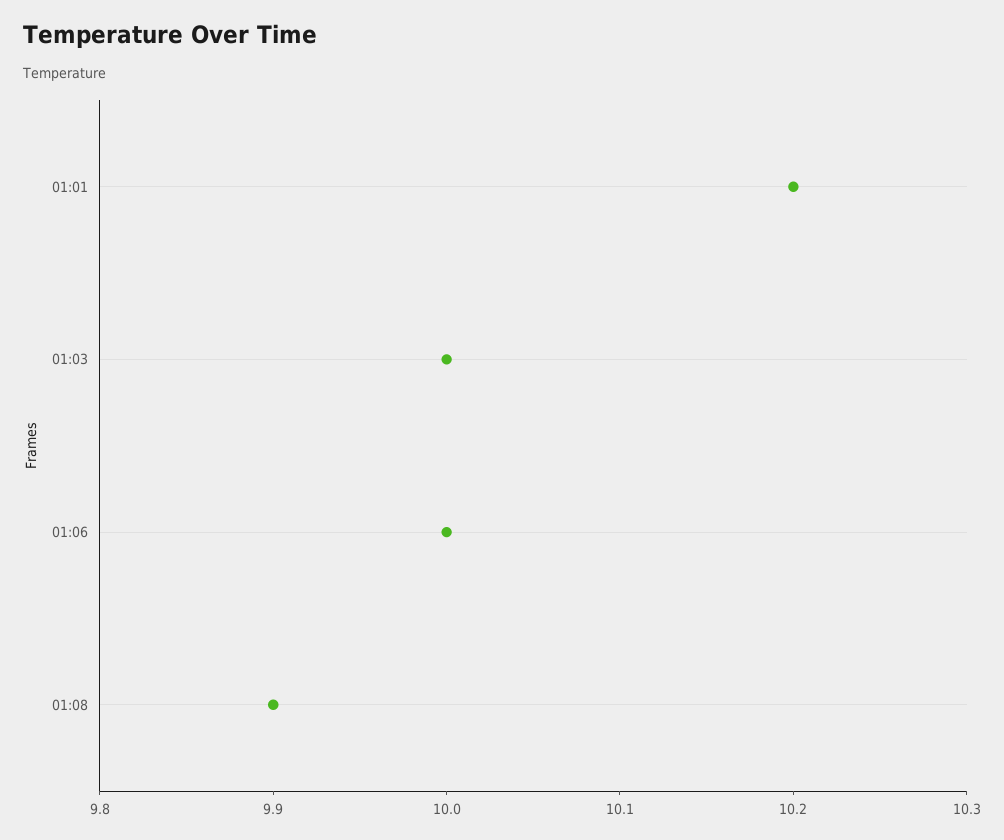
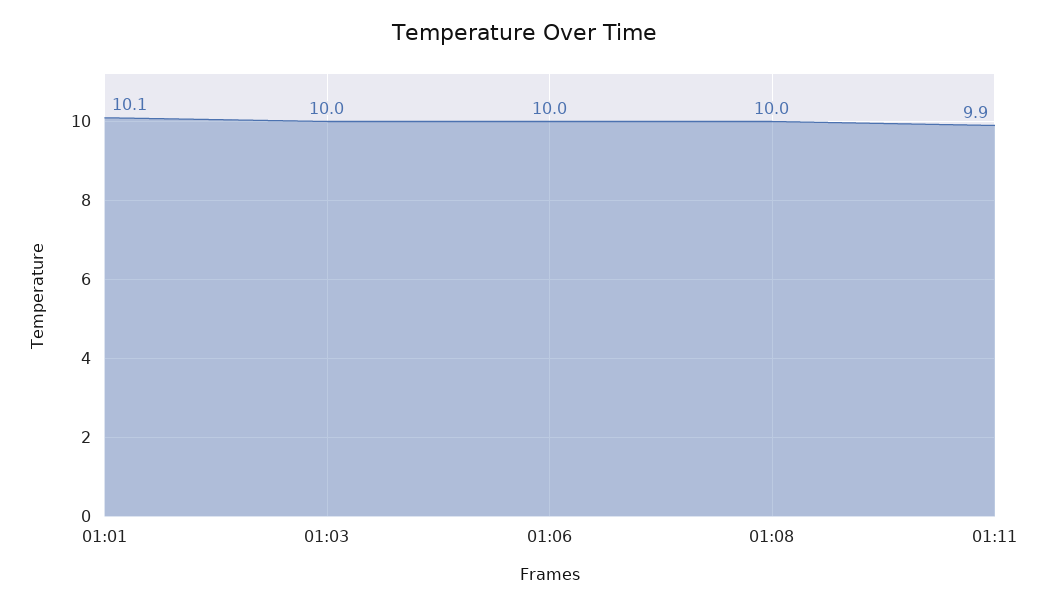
01:01: 10.2 -> 10.1
01:08: 9.9 -> 10
01:11: none -> 9.9

